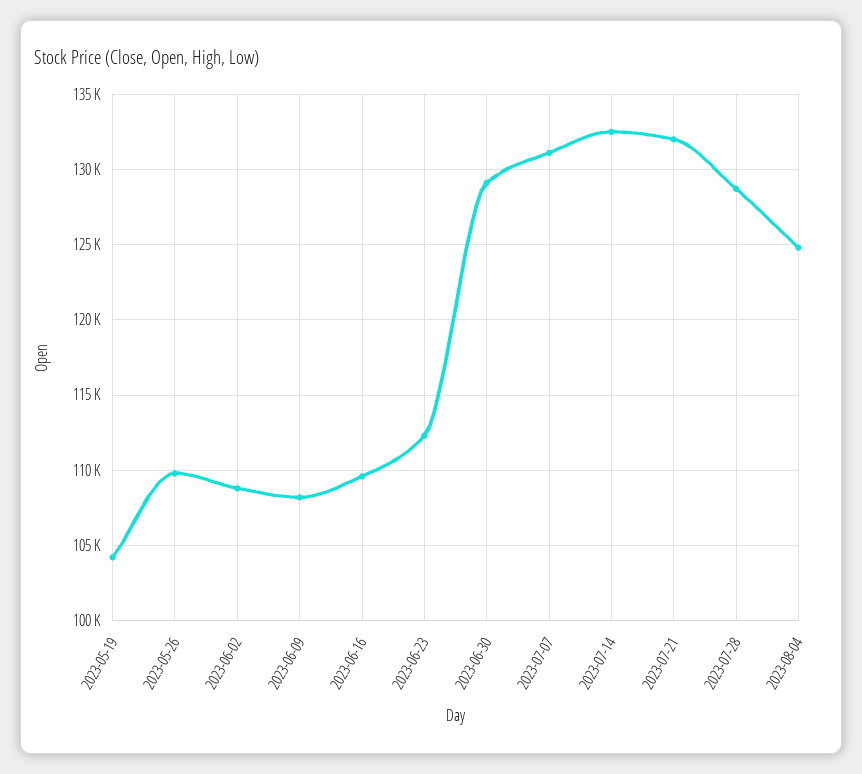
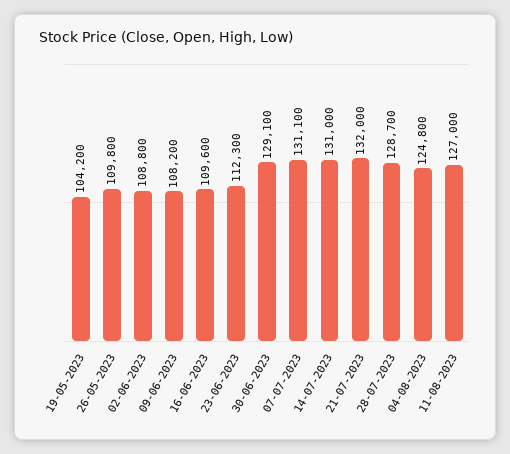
2023-07-14: 132500 -> 131000
11-08-2023: none -> 127000

